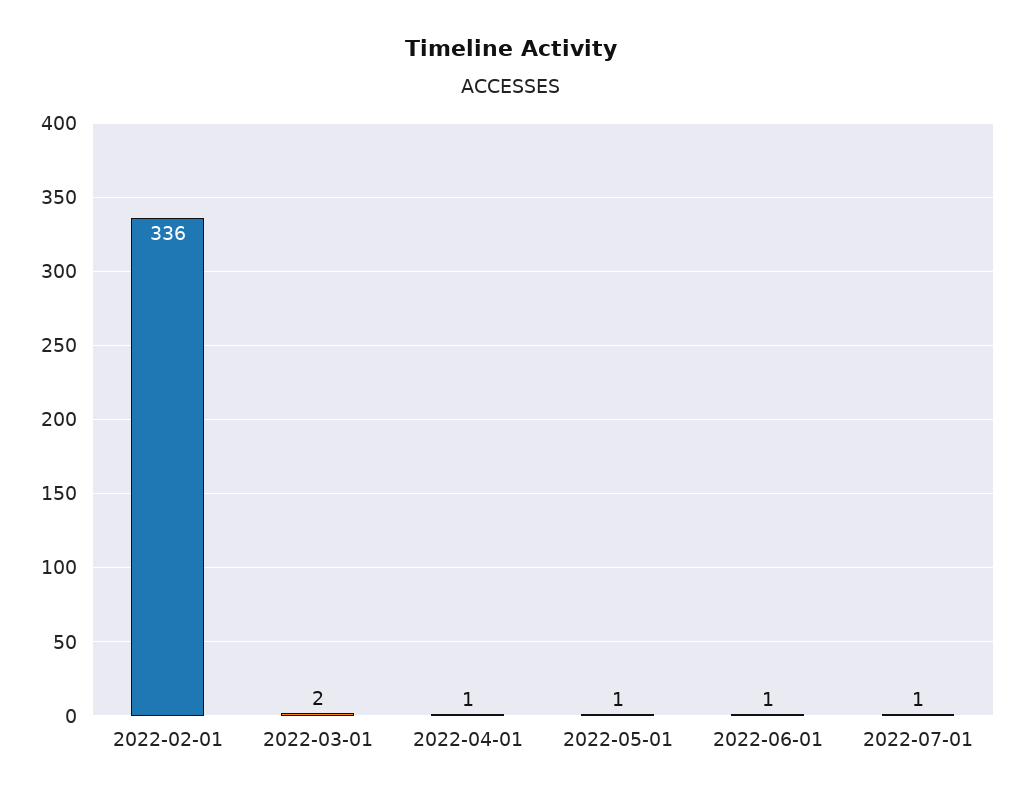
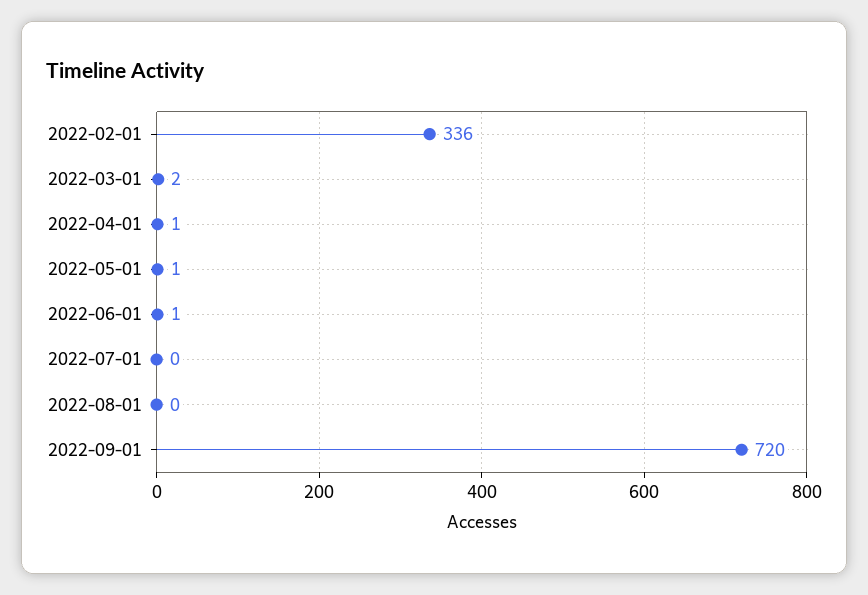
2022-07-01: 1 -> 0
2022-08-01: none -> 0
2022-09-01: none -> 720

